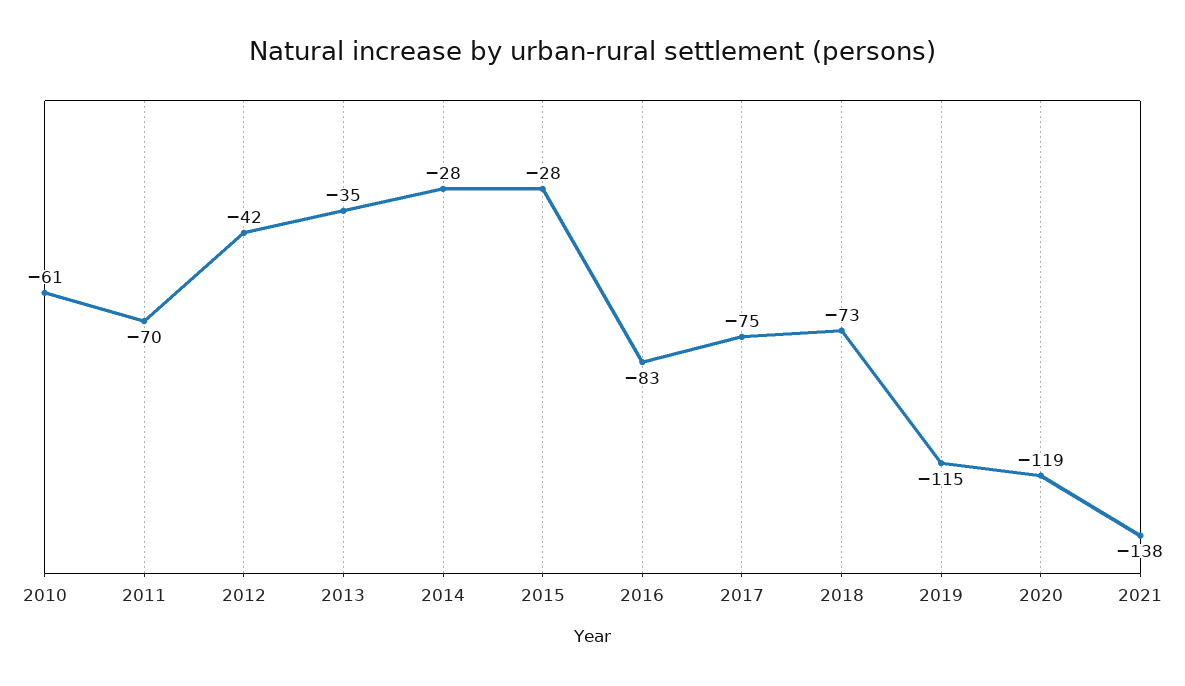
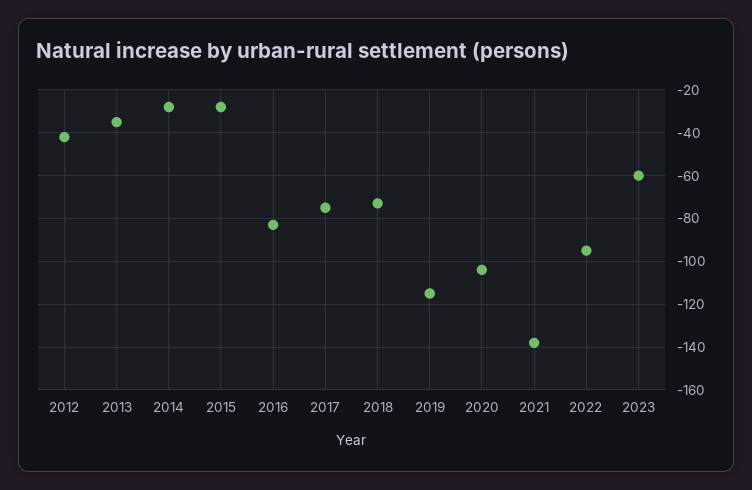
2010: -61 -> none
2011: -70 -> none
2020: -119 -> -105
2022: none -> -95
2023: none -> -60

